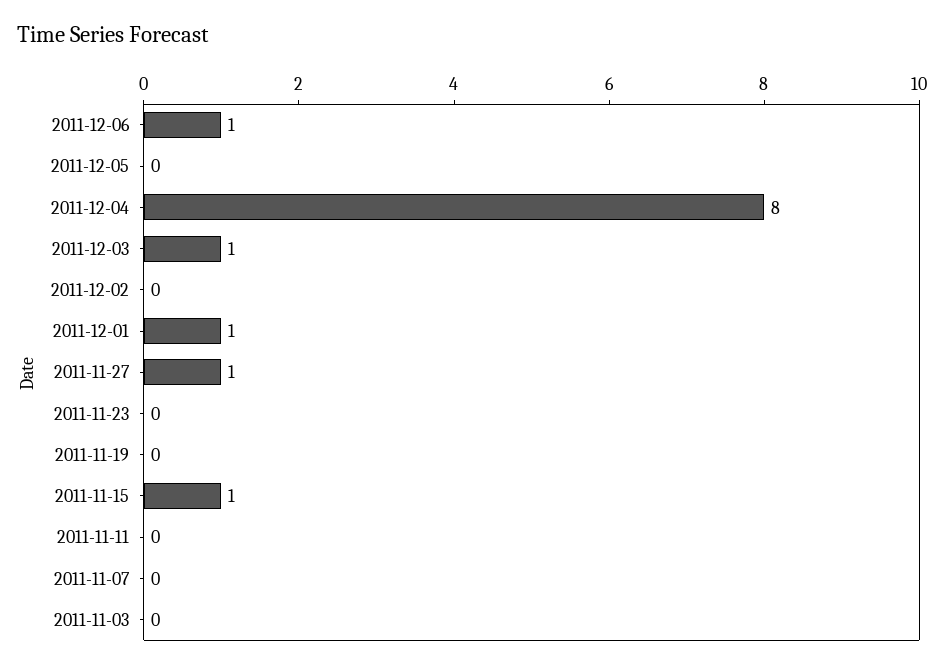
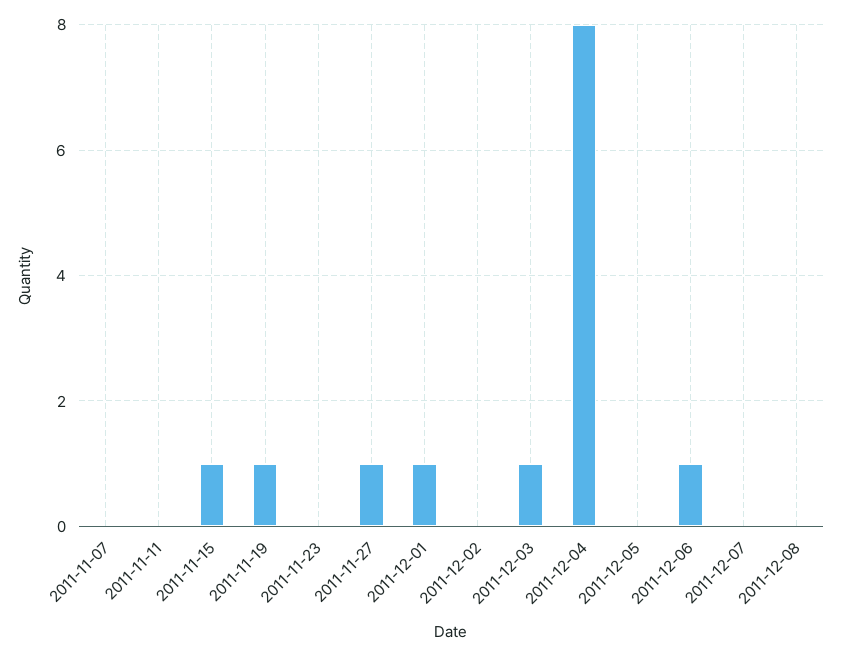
2011-11-19: 0 -> 1
2011-11-03: 0 -> none
2011-12-07: none -> 0
2011-12-08: none -> 0

